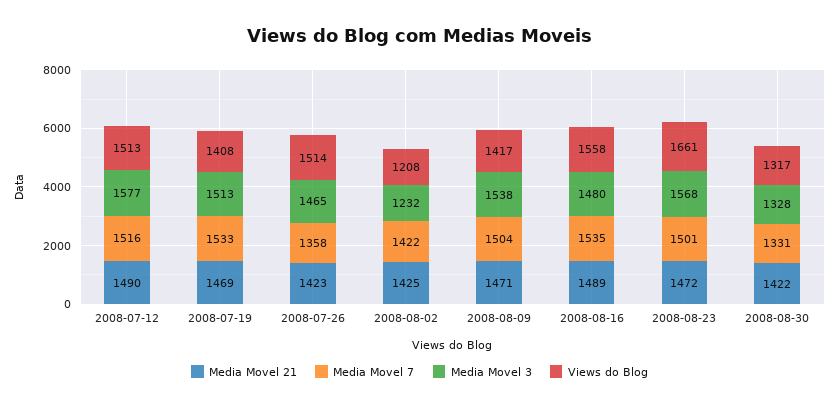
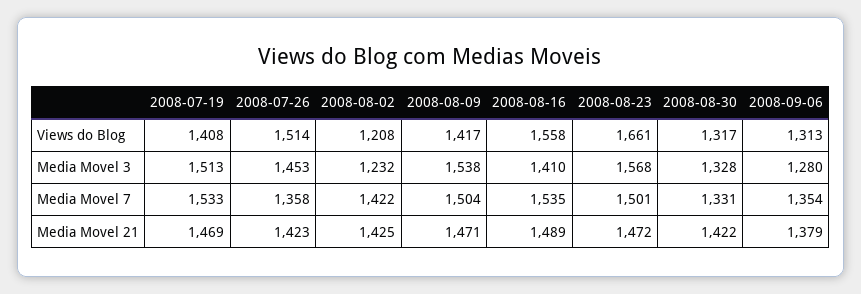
Media Movel 21, 2008-07-12: 1490 -> none
Media Movel 7, 2008-07-12: 1516 -> none
Media Movel 3, 2008-07-12: 1577 -> none
Views do Blog, 2008-07-12: 1513 -> none
Media Movel 3, 2008-07-26: 1465 -> 1453
Media Movel 3, 2008-08-16: 1480 -> 1410
Views do Blog, 2008-09-06: none -> 1313
Media Movel 3, 2008-09-06: none -> 1280
Media Movel 7, 2008-09-06: none -> 1354
Media Movel 21, 2008-09-06: none -> 1379

